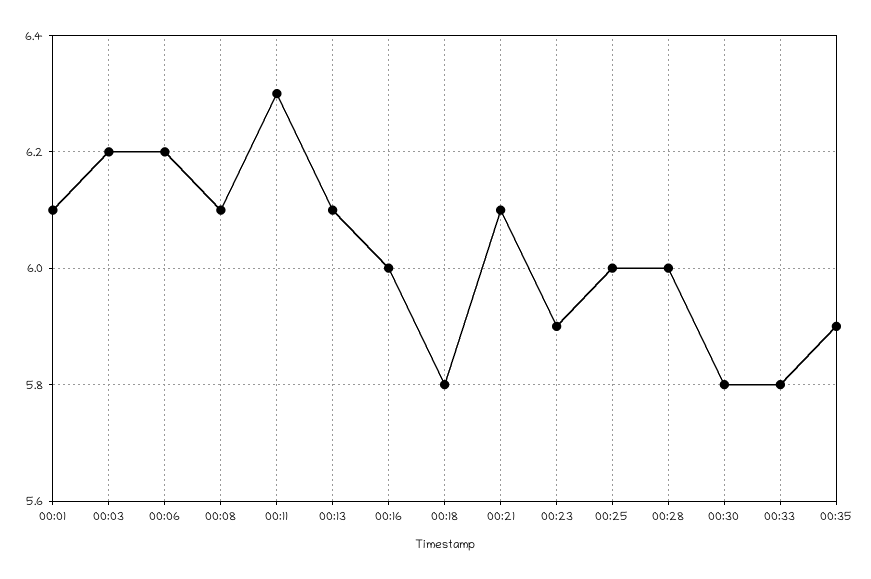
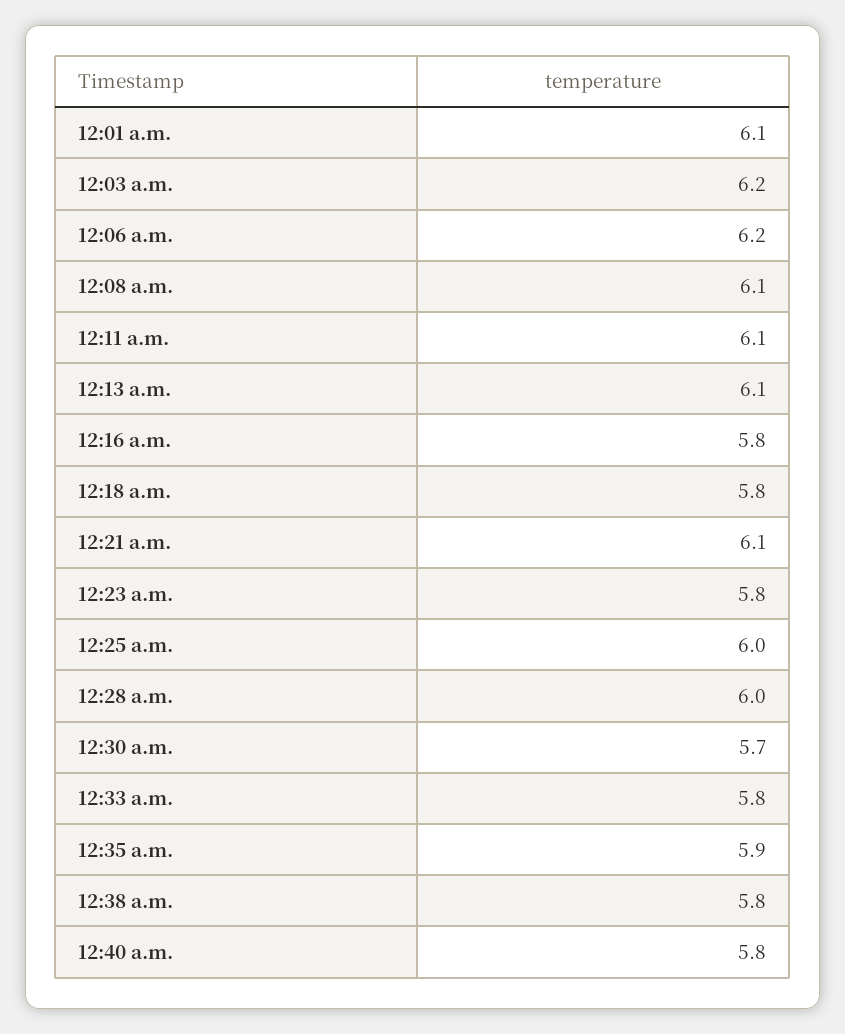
00:11: 6.3 -> 6.1
00:16: 6 -> 5.8
00:23: 5.9 -> 5.8
00:30: 5.8 -> 5.7
12:38 a.m.: none -> 5.8
12:40 a.m.: none -> 5.8

